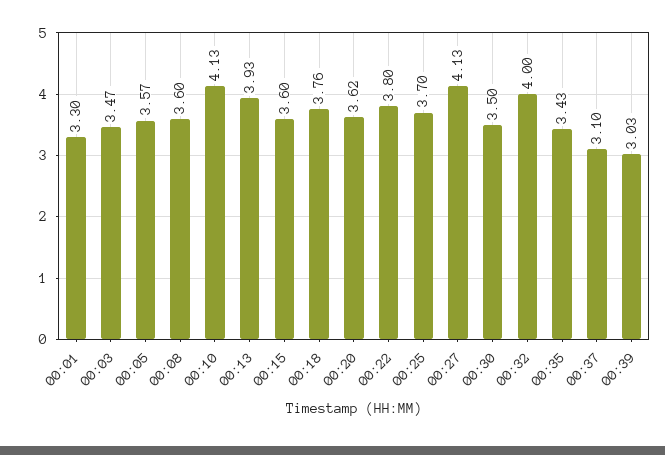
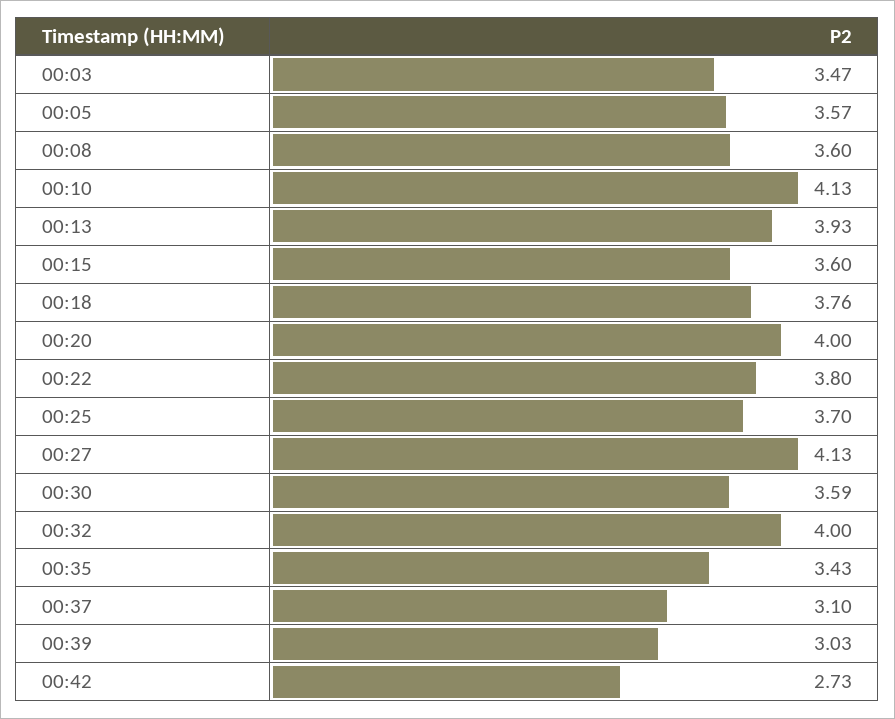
00:01: 3.3 -> none
00:20: 3.62 -> 4
00:30: 3.5 -> 3.59
00:42: none -> 2.73

